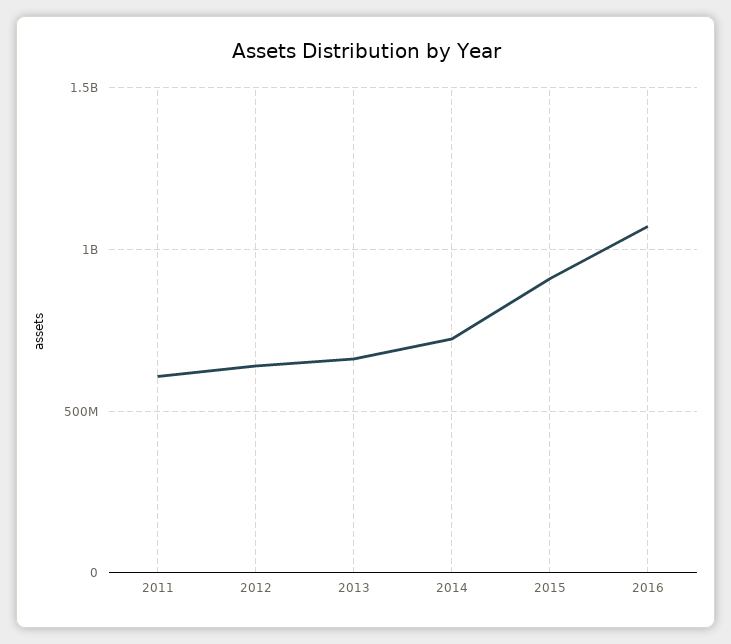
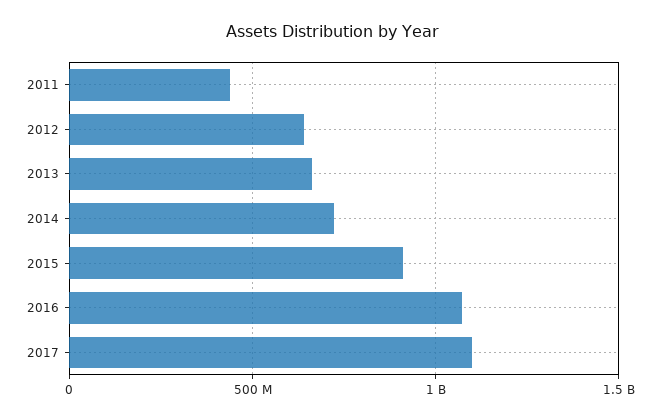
2011: 600000000 -> 450000000
2017: none -> 1100000000

